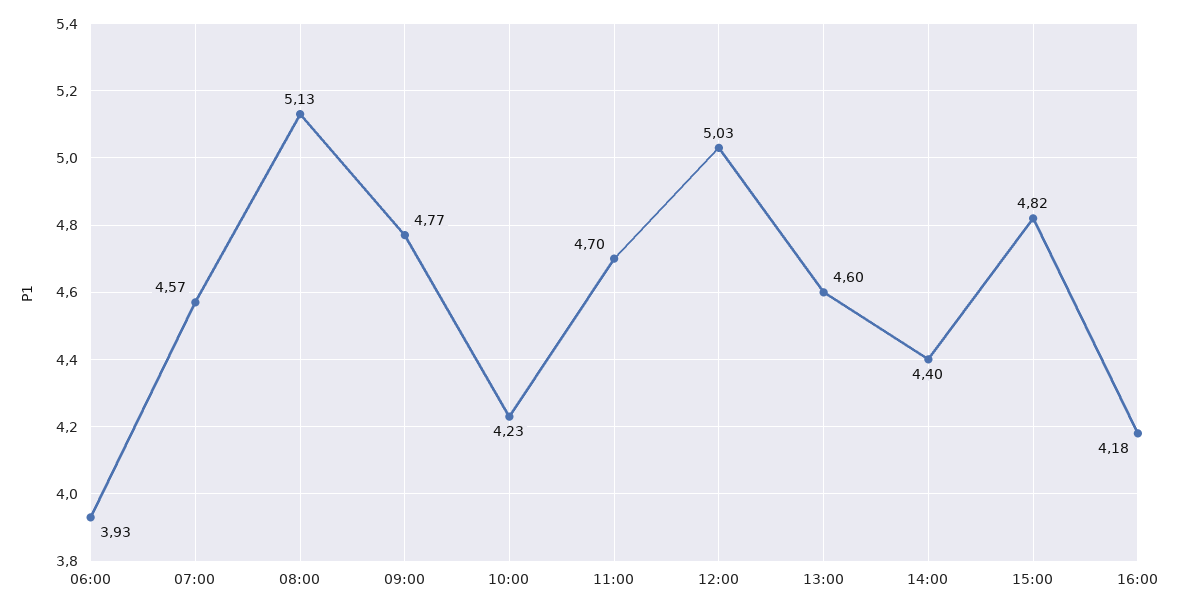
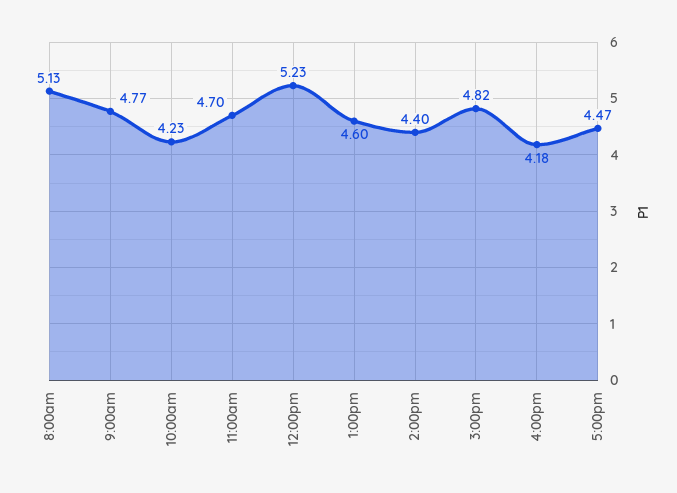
06:00: 3.93 -> none
07:00: 4.57 -> none
12:00: 5.03 -> 5.23
5:00pm: none -> 4.47

